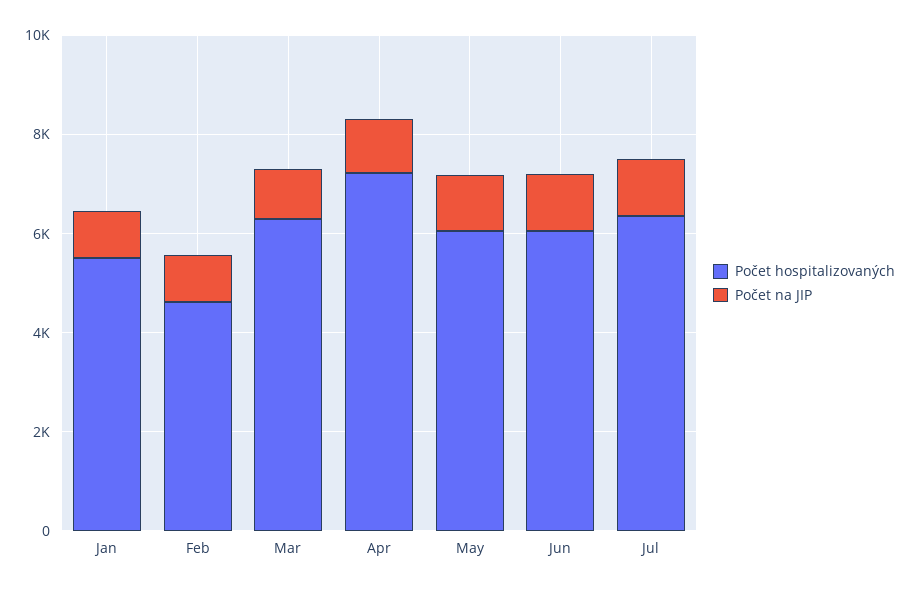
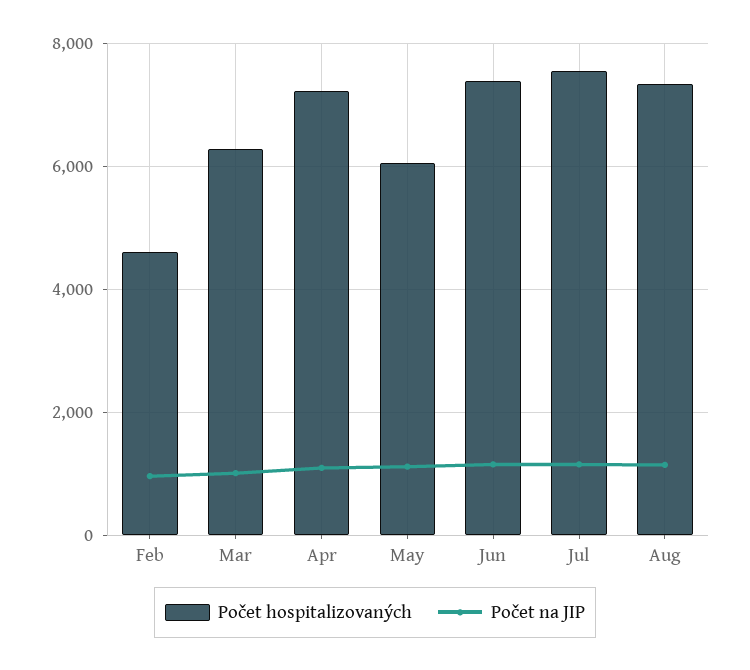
Počet hospitalizovaných, Jan: 5500 -> none
Počet na JIP, Jan: 1000 -> none
Počet hospitalizovaných, Jun: 6000 -> 7400
Počet hospitalizovaných, Jul: 6500 -> 7600
Počet hospitalizovaných, Aug: none -> 7400
Počet na JIP, Aug: none -> 1200

